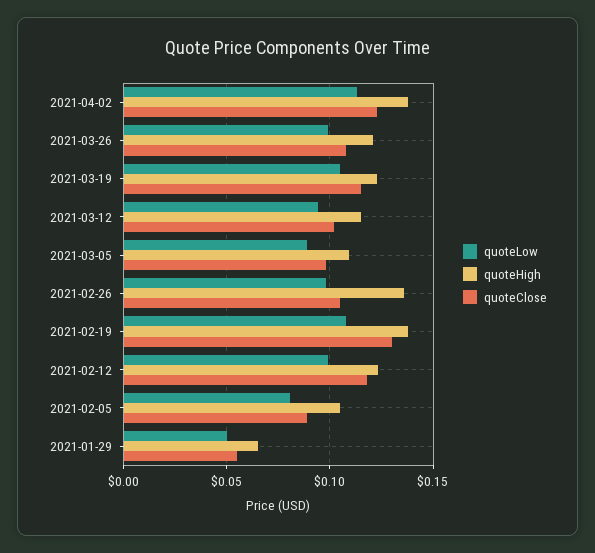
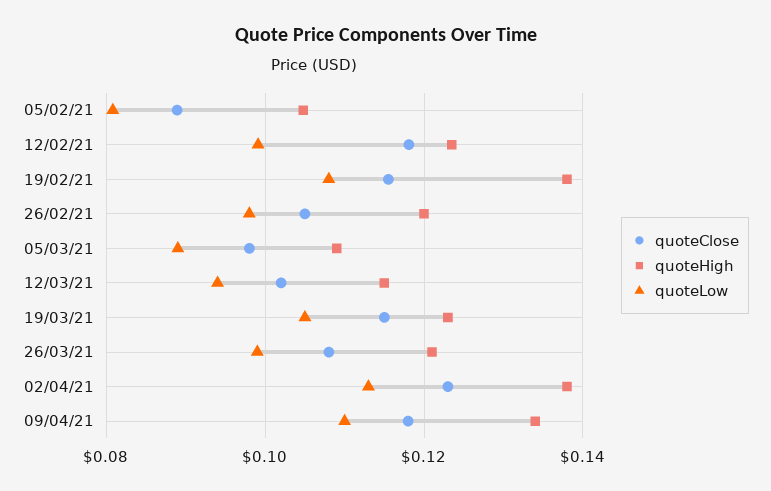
quoteHigh, 2021-02-26: 0.135 -> 0.12
quoteClose, 2021-02-19: 0.13 -> 0.116
quoteLow, 2021-01-29: 0.05 -> none
quoteHigh, 2021-01-29: 0.065 -> none
quoteClose, 2021-01-29: 0.055 -> none
quoteClose, 09/04/21: none -> 0.118
quoteHigh, 09/04/21: none -> 0.134
quoteLow, 09/04/21: none -> 0.11

